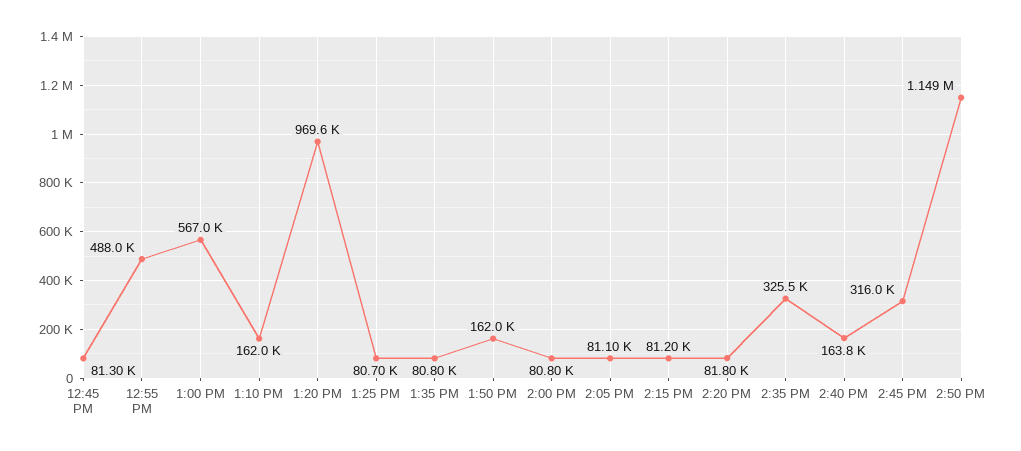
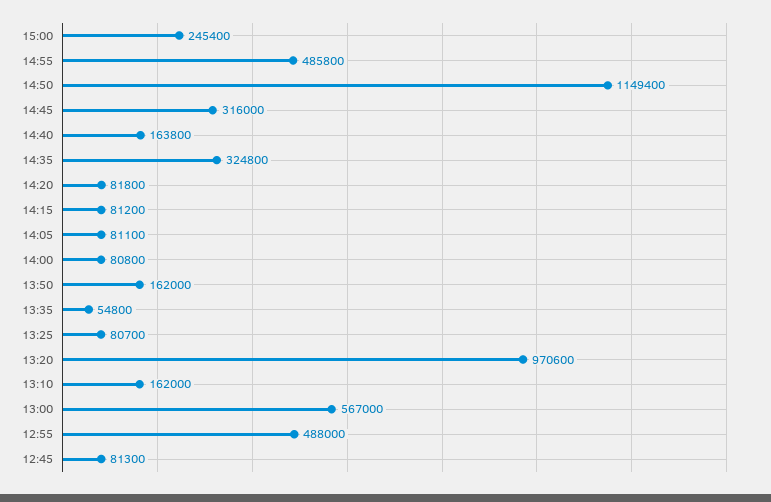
1:20 PM: 969600 -> 970600
1:35 PM: 80800 -> 54800
2:35 PM: 325500 -> 324800
15:00: none -> 245400
14:55: none -> 485800

